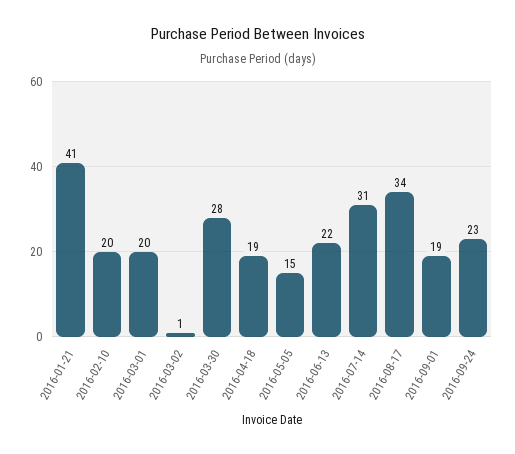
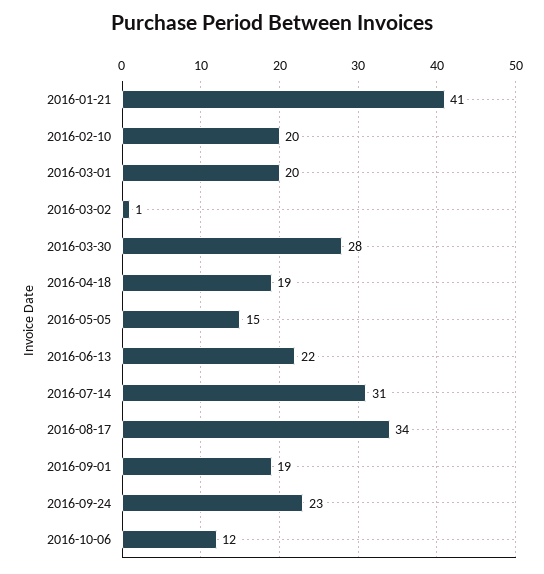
2016-10-06: none -> 12

